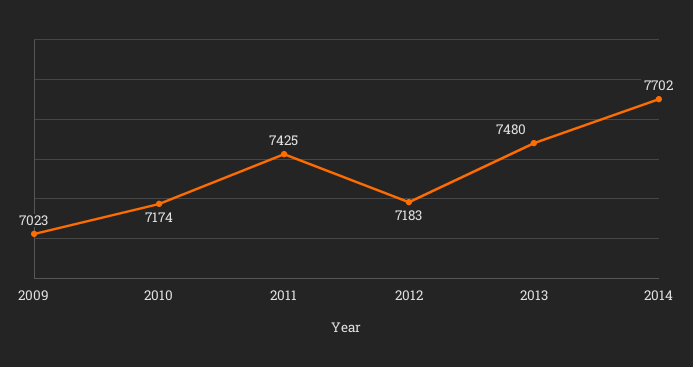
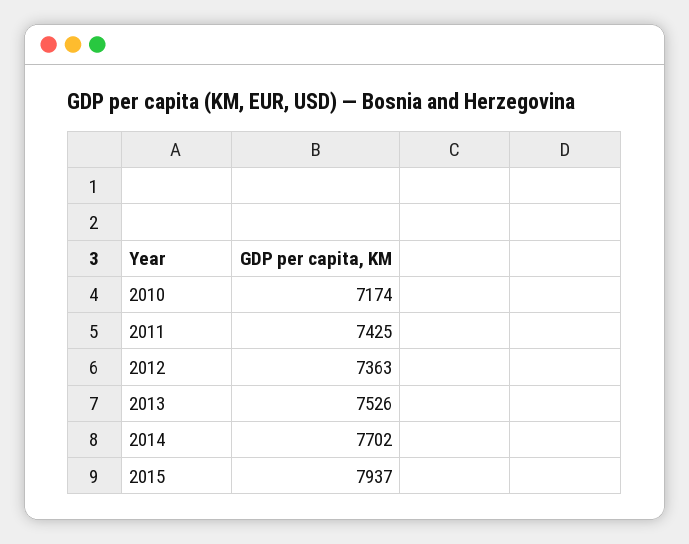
2009: 7023 -> none
2012: 7183 -> 7363
2013: 7480 -> 7526
2015: none -> 7937

